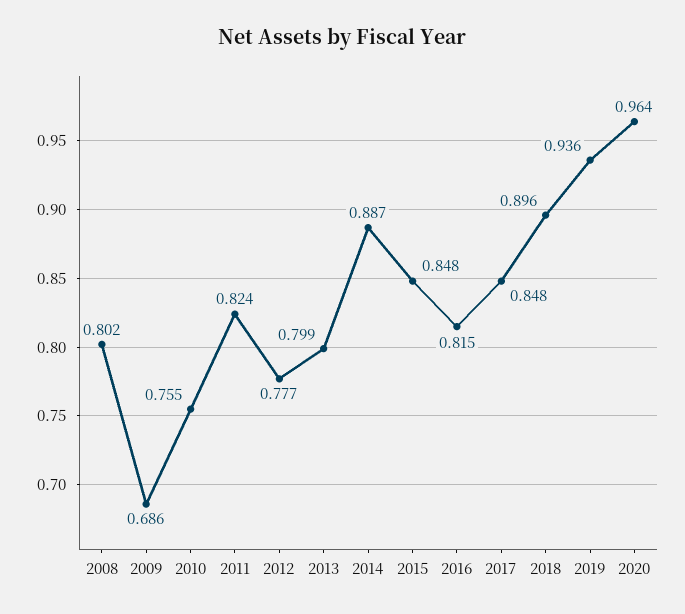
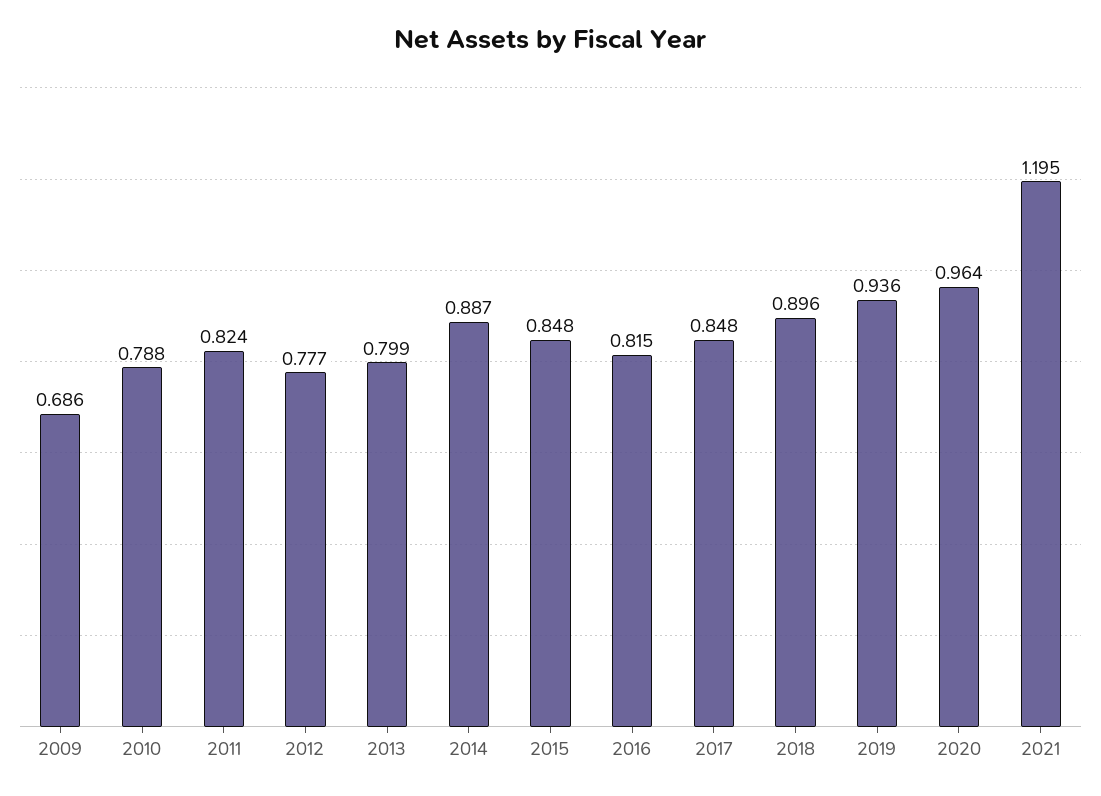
2008: 0.802 -> none
2010: 0.755 -> 0.788
2021: none -> 1.195

